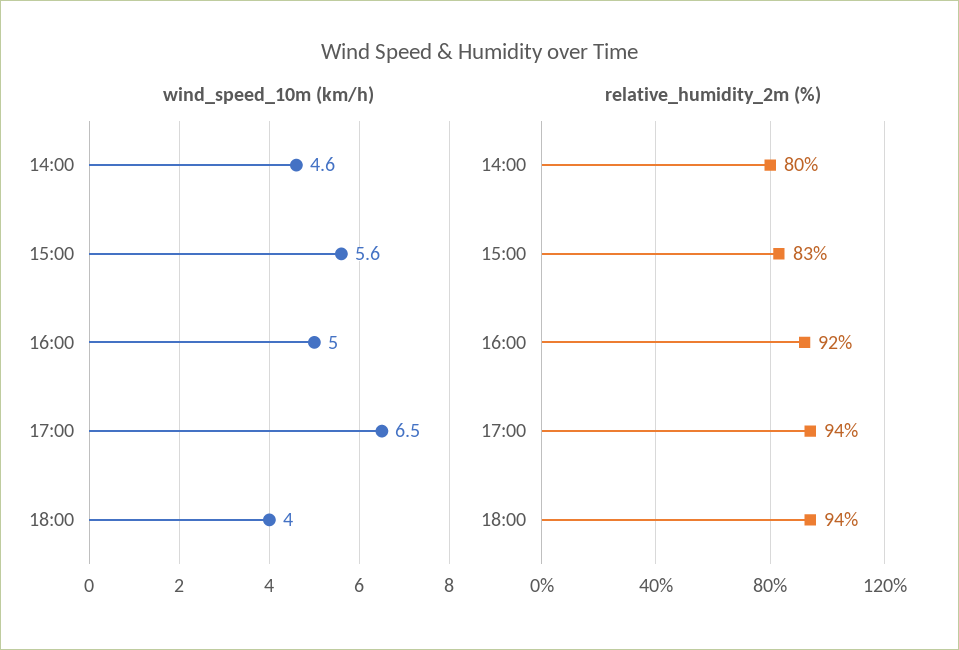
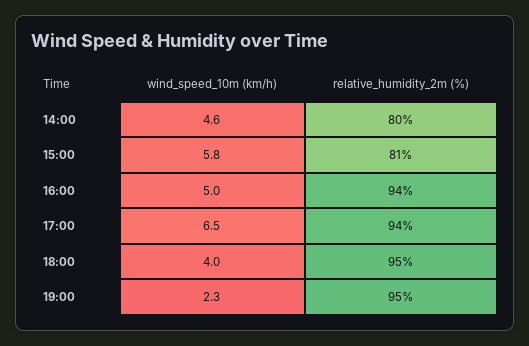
wind_speed_10m (km/h), 15:00: 5.6 -> 5.8
relative_humidity_2m (%), 15:00: 83 -> 81
relative_humidity_2m (%), 16:00: 92 -> 94
relative_humidity_2m (%), 18:00: 94 -> 95
wind_speed_10m (km/h), 19:00: none -> 2.3
relative_humidity_2m (%), 19:00: none -> 95

